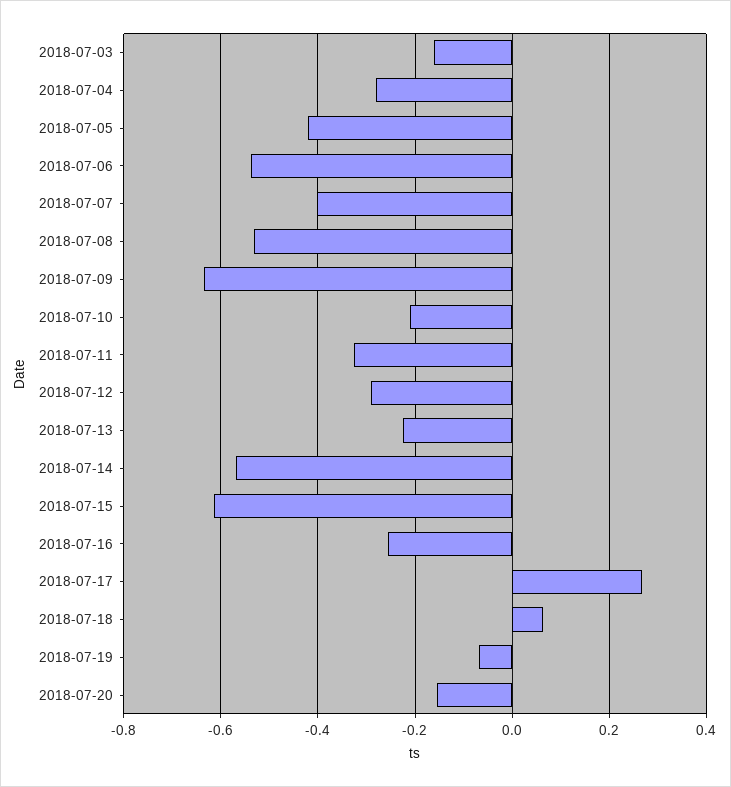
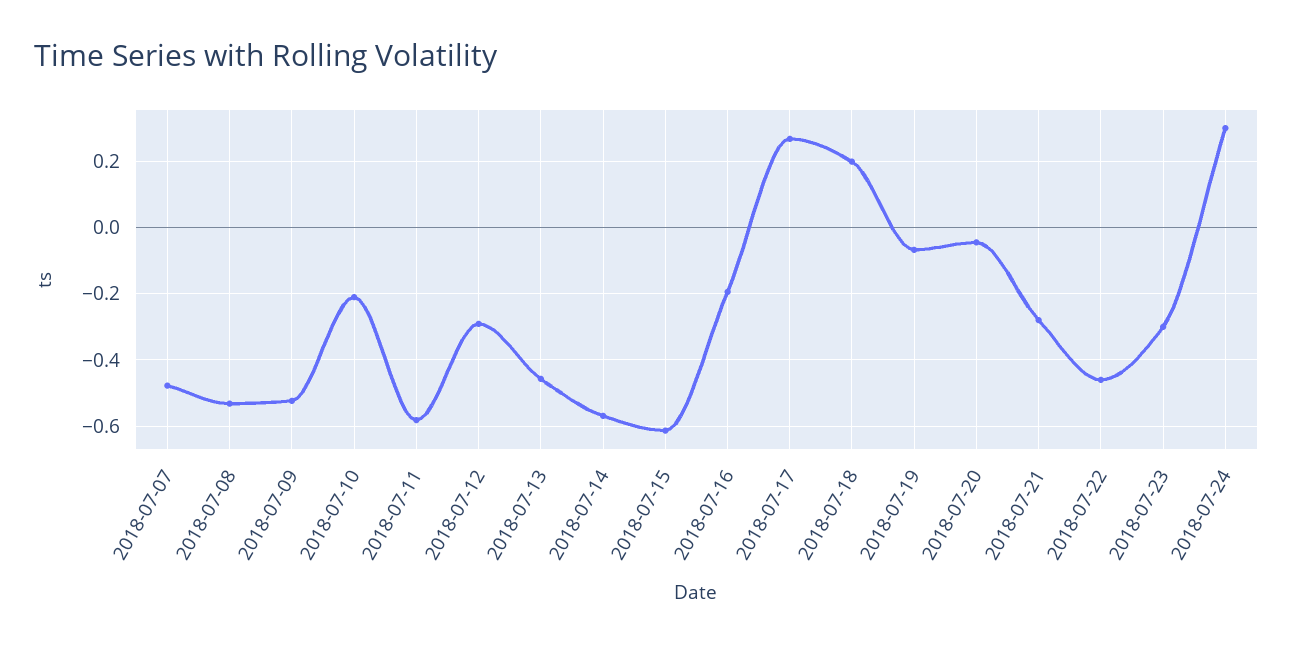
2018-07-03: -0.16 -> none
2018-07-04: -0.28 -> none
2018-07-05: -0.42 -> none
2018-07-06: -0.54 -> none
2018-07-07: -0.4 -> -0.48
2018-07-09: -0.64 -> -0.52
2018-07-11: -0.32 -> -0.58
2018-07-13: -0.22 -> -0.46
2018-07-16: -0.26 -> -0.2
2018-07-18: 0.06 -> 0.2
2018-07-20: -0.16 -> -0.04
2018-07-21: none -> -0.28
2018-07-22: none -> -0.46
2018-07-23: none -> -0.3
2018-07-24: none -> 0.3

